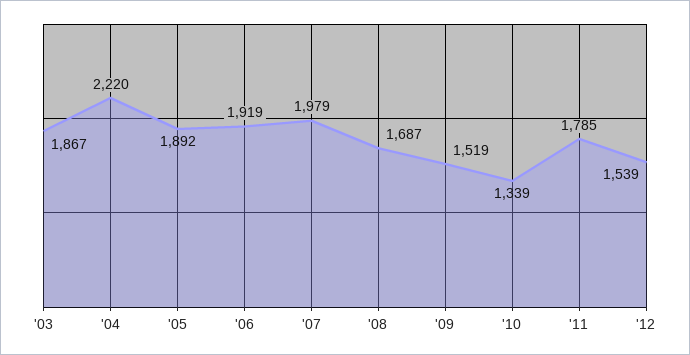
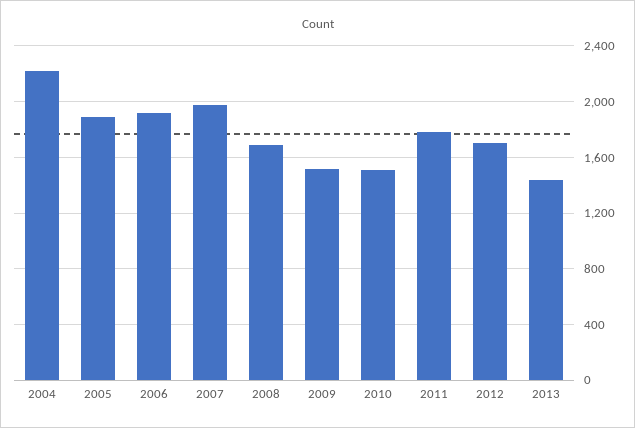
'03: 1867 -> none
'10: 1339 -> 1500
'12: 1539 -> 1700
2013: none -> 1450

